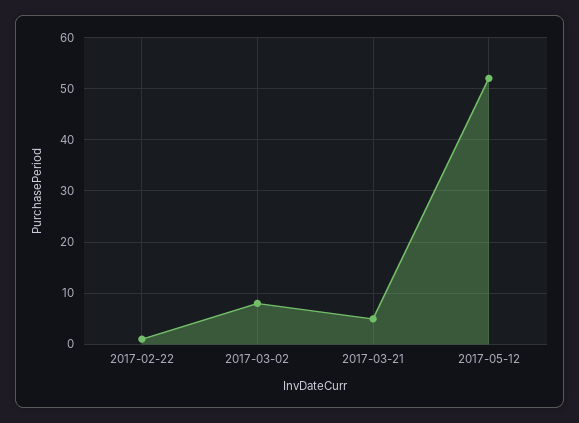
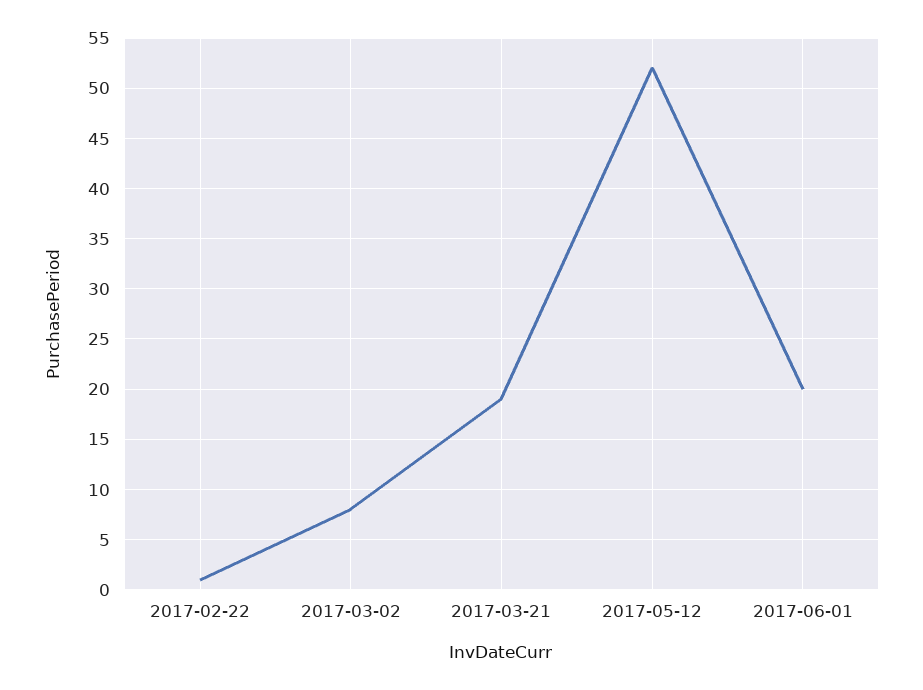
2017-03-21: 5 -> 19
2017-06-01: none -> 20

